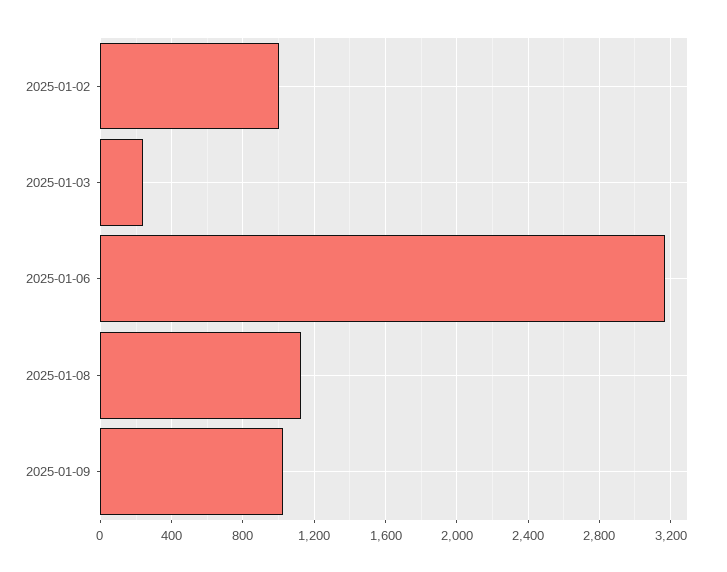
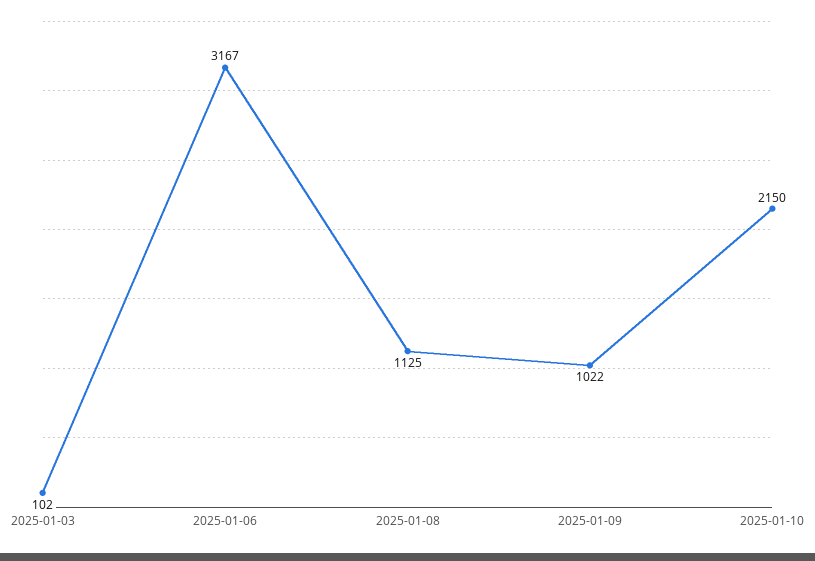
2025-01-02: 1000 -> none
2025-01-03: 250 -> 102
2025-01-10: none -> 2150

